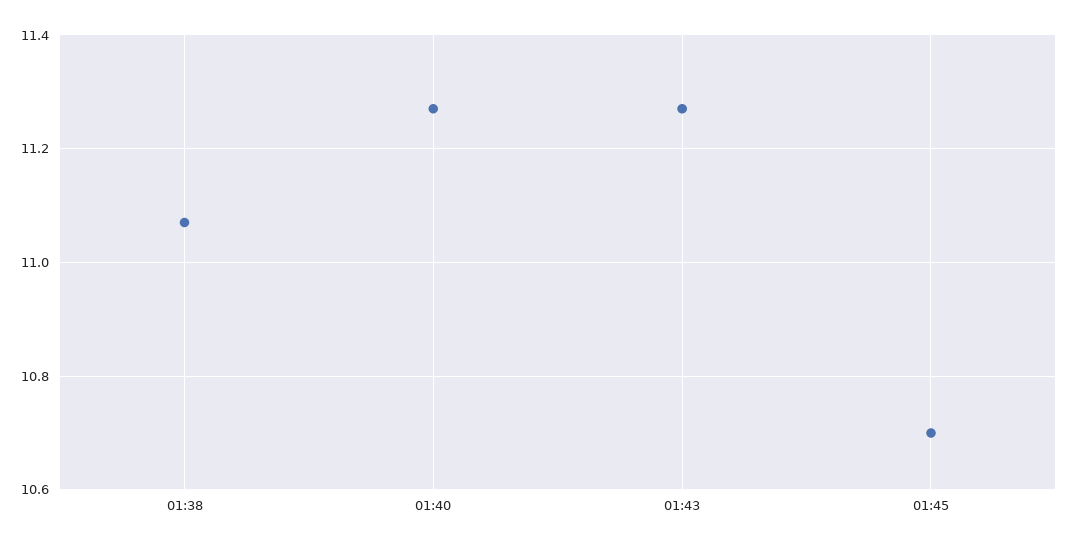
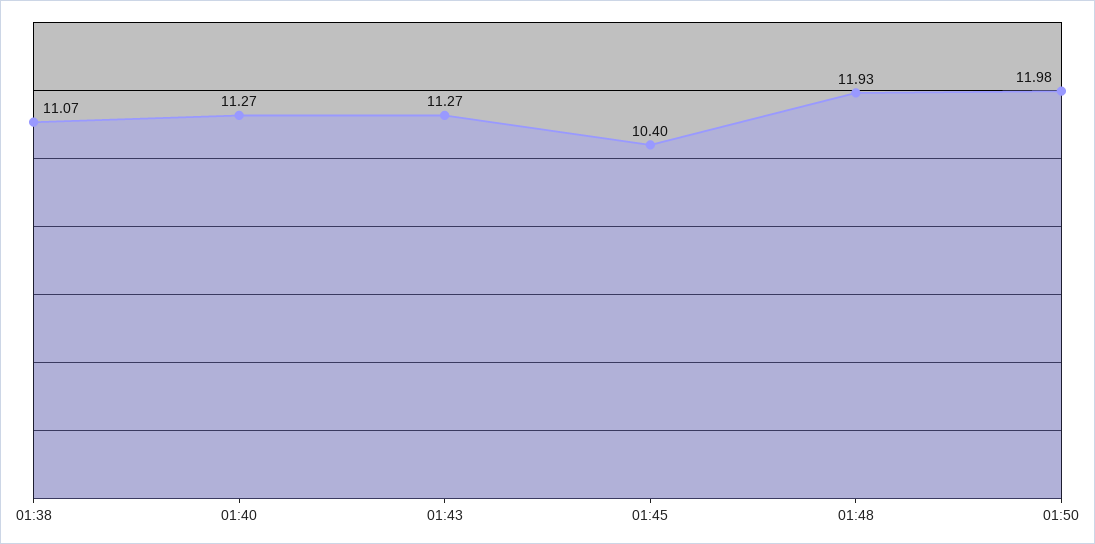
01:45: 10.7 -> 10.4
01:48: none -> 11.93
01:50: none -> 11.98

